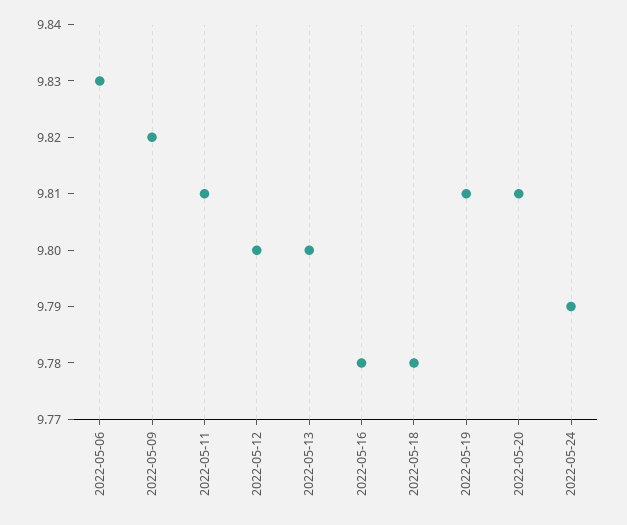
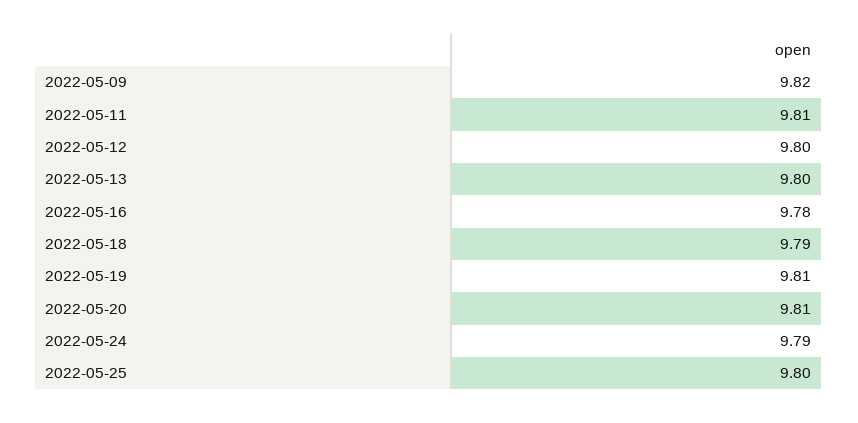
2022-05-06: 9.83 -> none
2022-05-18: 9.78 -> 9.79
2022-05-25: none -> 9.8

